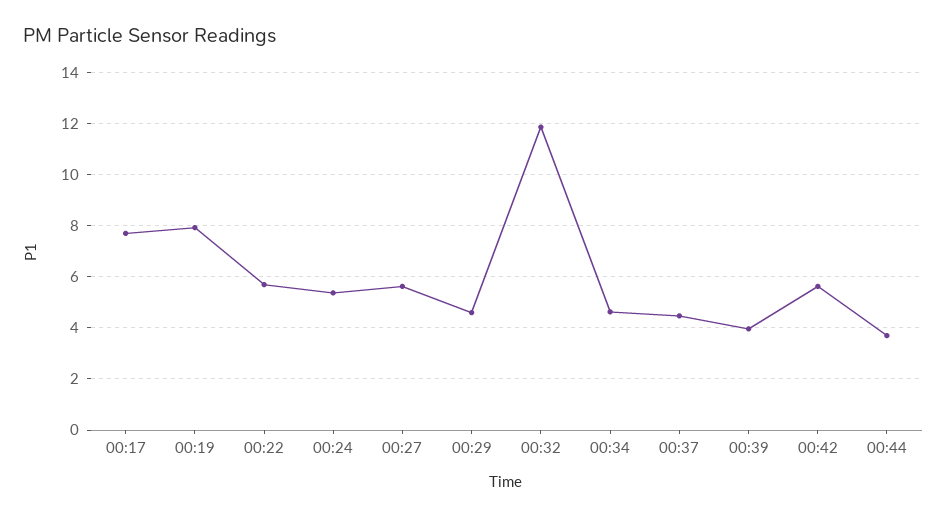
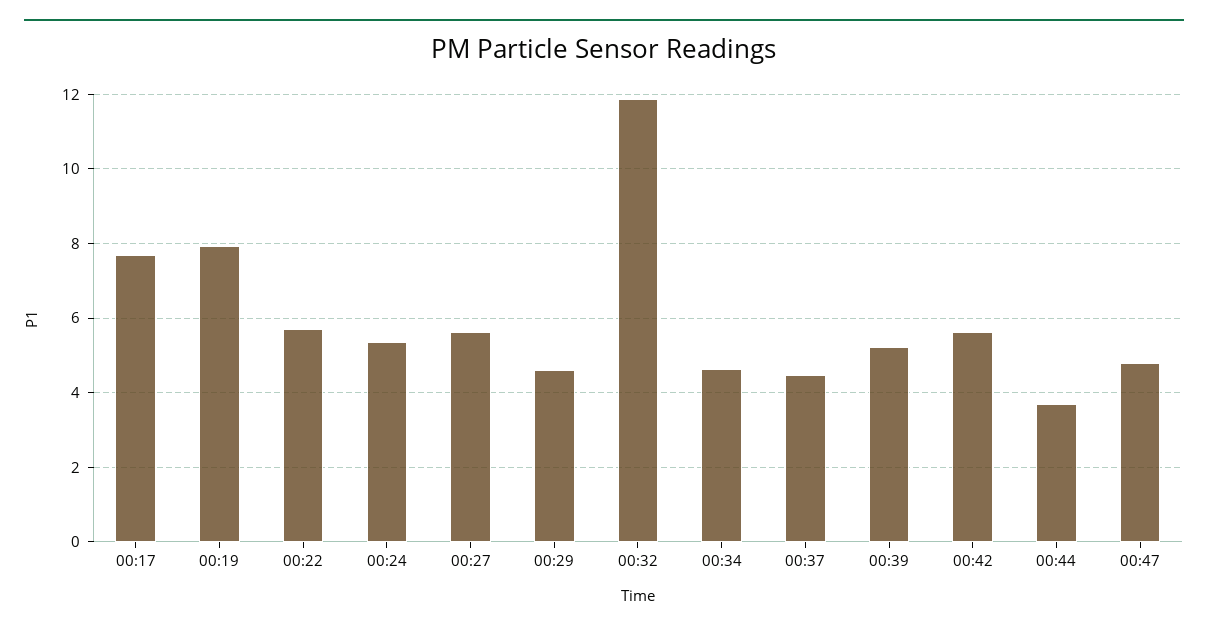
00:39: 4 -> 5.2
00:47: none -> 4.8

